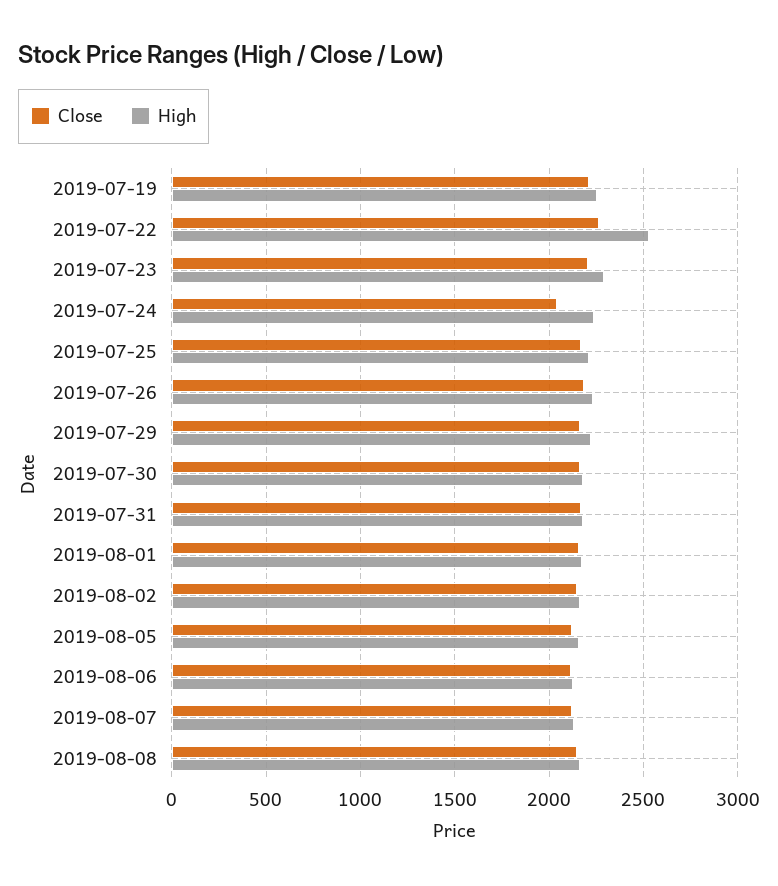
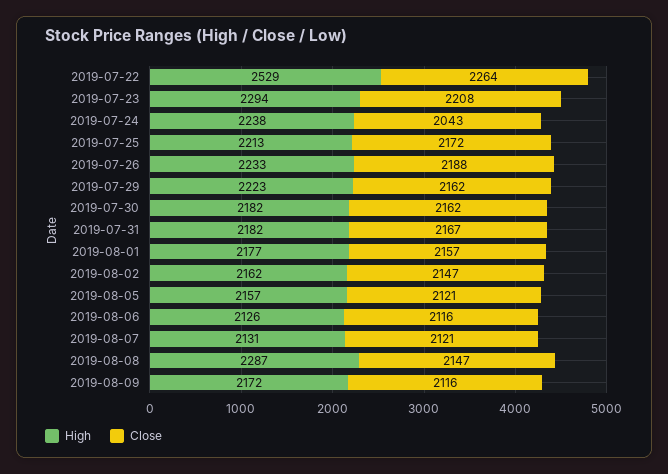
Close, 2019-07-19: 2200 -> none
High, 2019-07-19: 2250 -> none
High, 2019-08-08: 2150 -> 2287
High, 2019-08-09: none -> 2172
Close, 2019-08-09: none -> 2116

